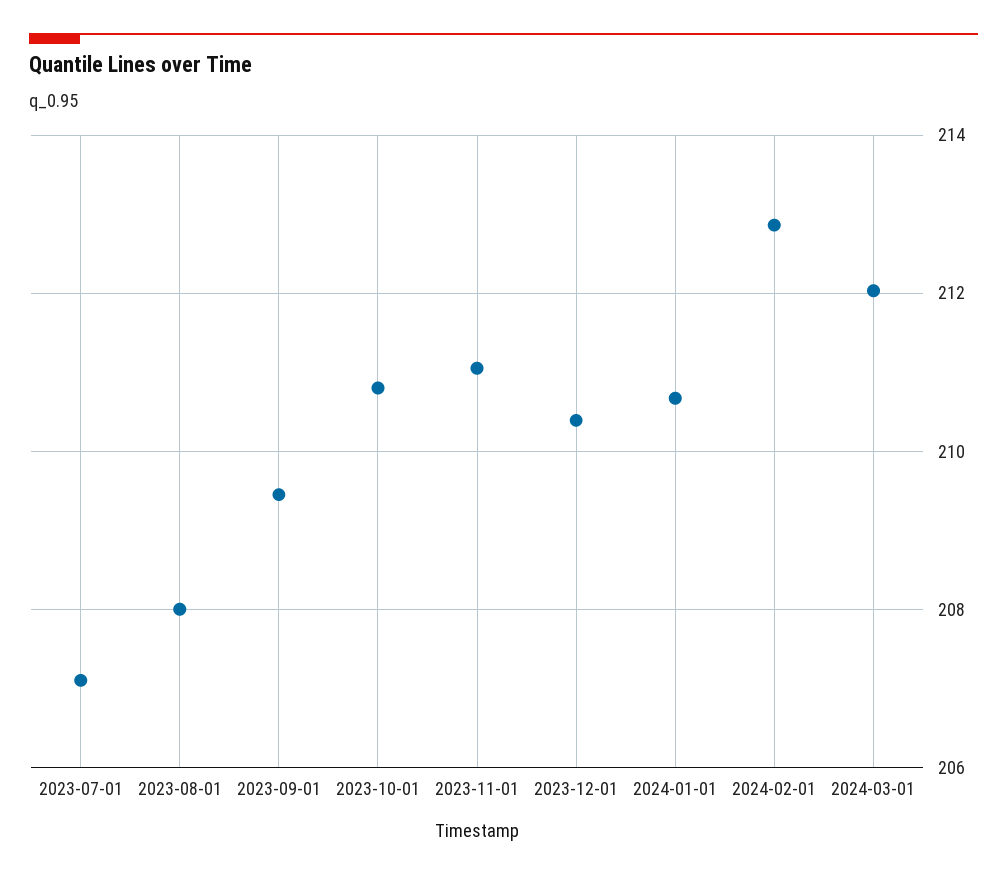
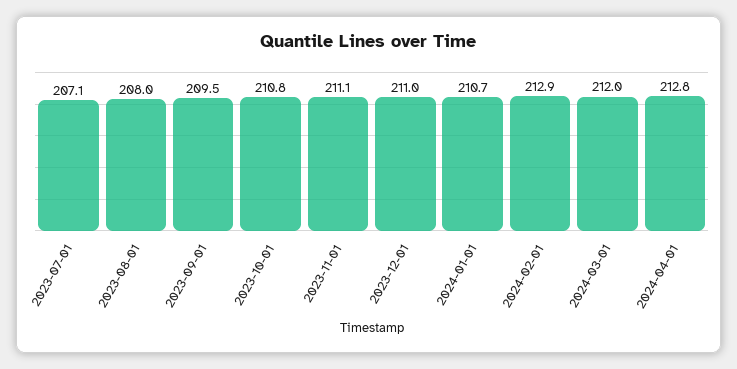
2023-12-01: 210.4 -> 211
2024-04-01: none -> 212.8

